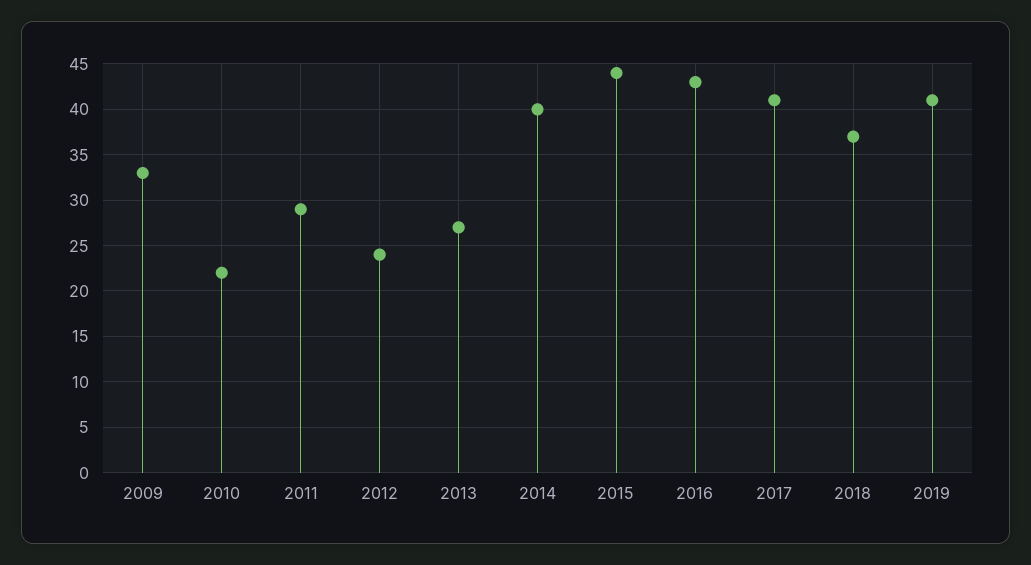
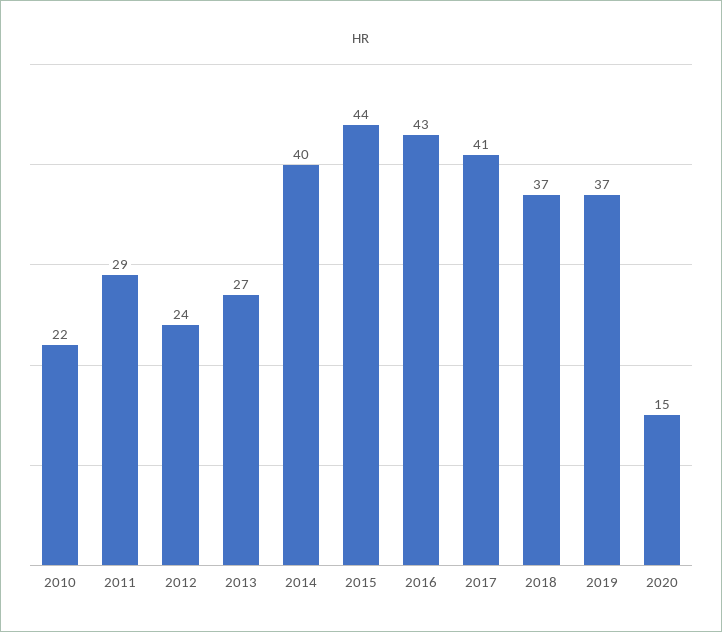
2009: 33 -> none
2019: 41 -> 37
2020: none -> 15

